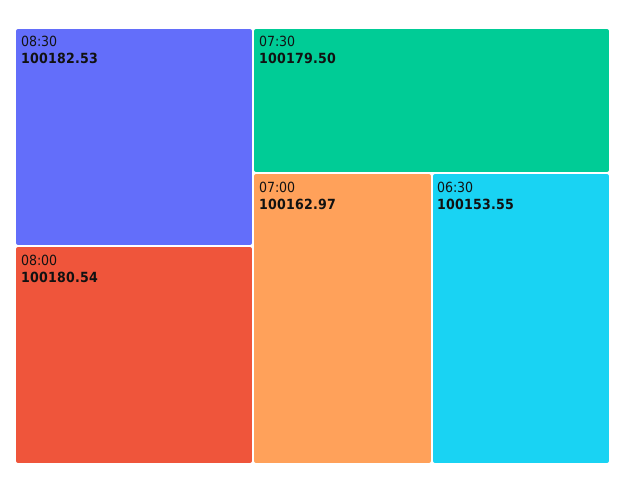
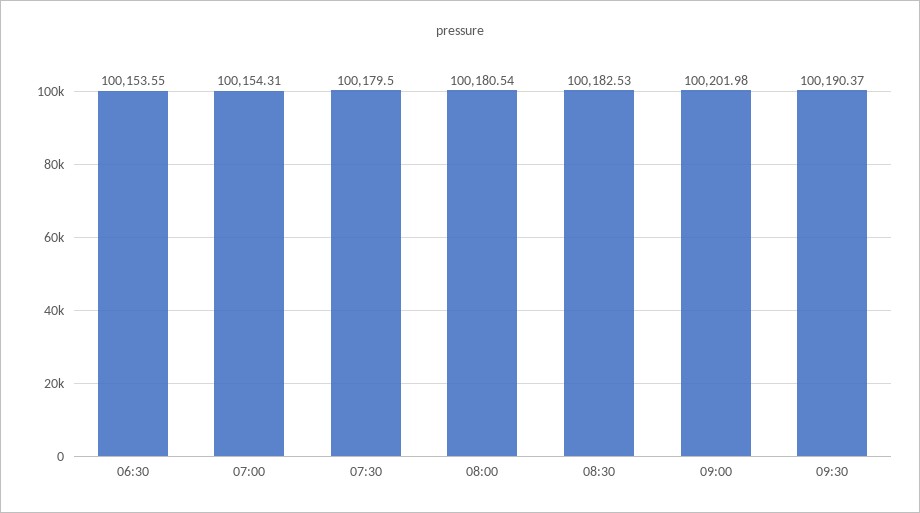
07:00: 100162.97 -> 100154.31
09:00: none -> 100201.98
09:30: none -> 100190.37

